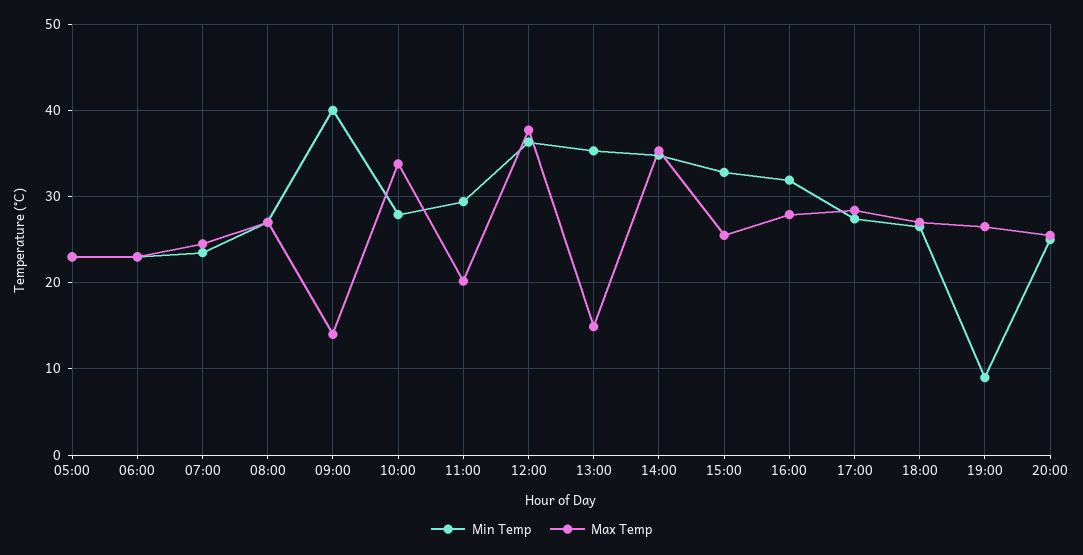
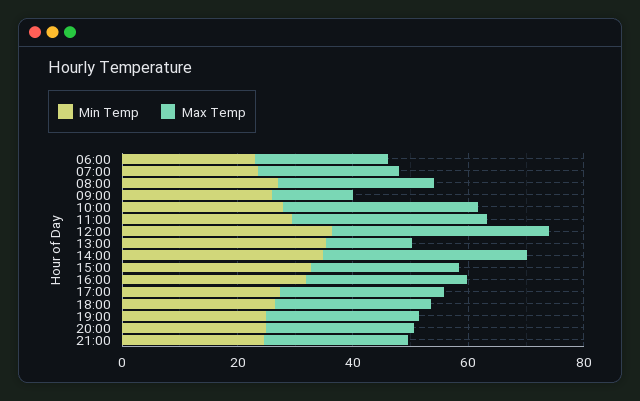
Min Temp, 05:00: 23 -> none
Max Temp, 05:00: 23 -> none
Min Temp, 09:00: 40 -> 25
Max Temp, 11:00: 20 -> 35
Min Temp, 19:00: 9 -> 25
Min Temp, 21:00: none -> 25
Max Temp, 21:00: none -> 25

